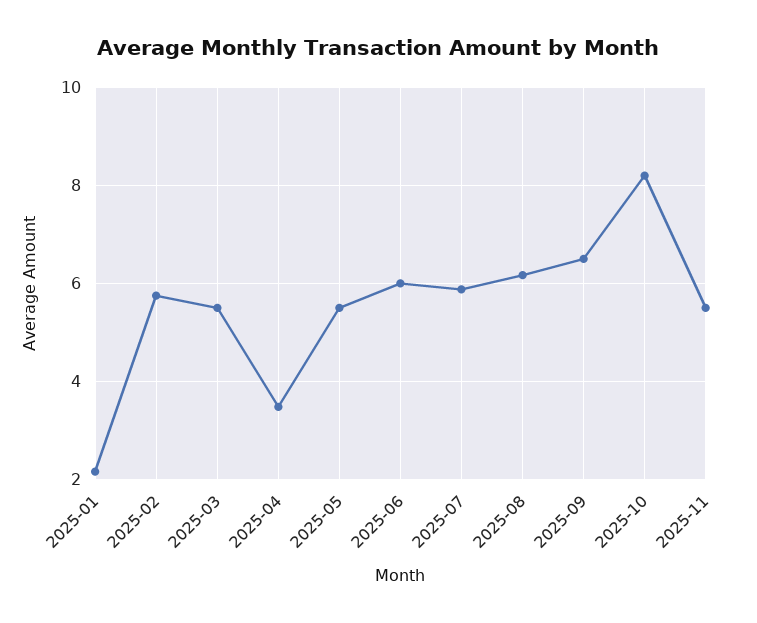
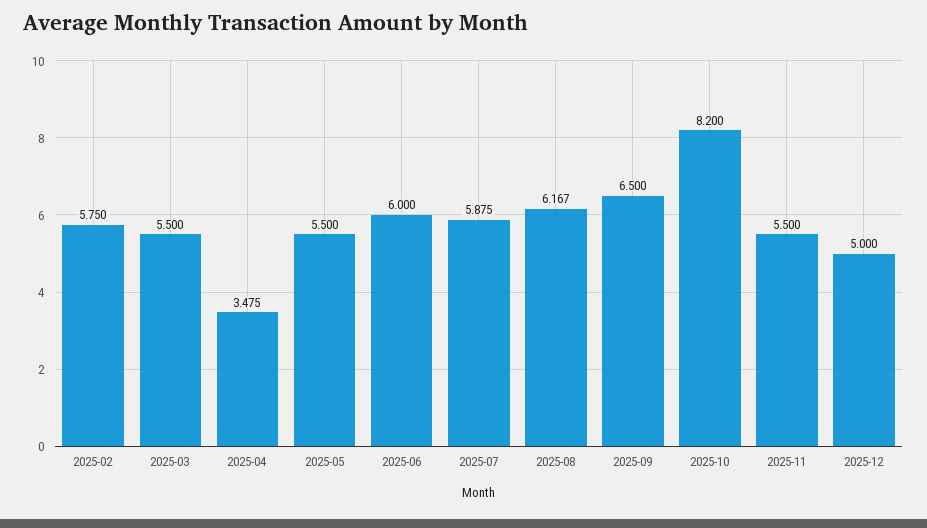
2025-01: 2.2 -> none
2025-12: none -> 5

